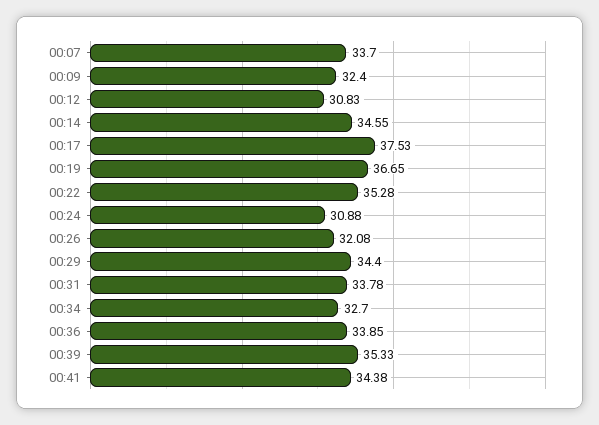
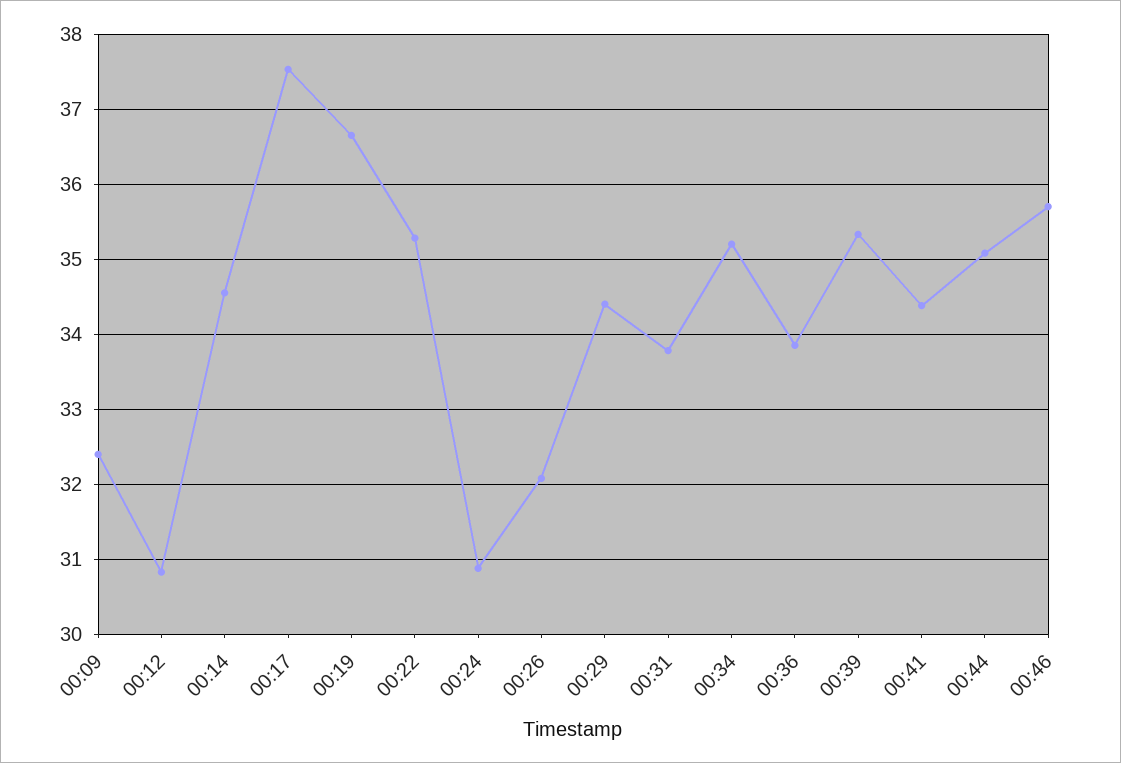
00:07: 33.7 -> none
00:34: 32.7 -> 35.2
00:44: none -> 35.1
00:46: none -> 35.7

